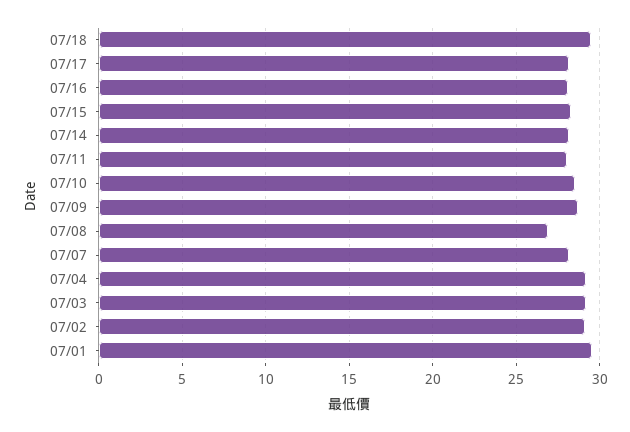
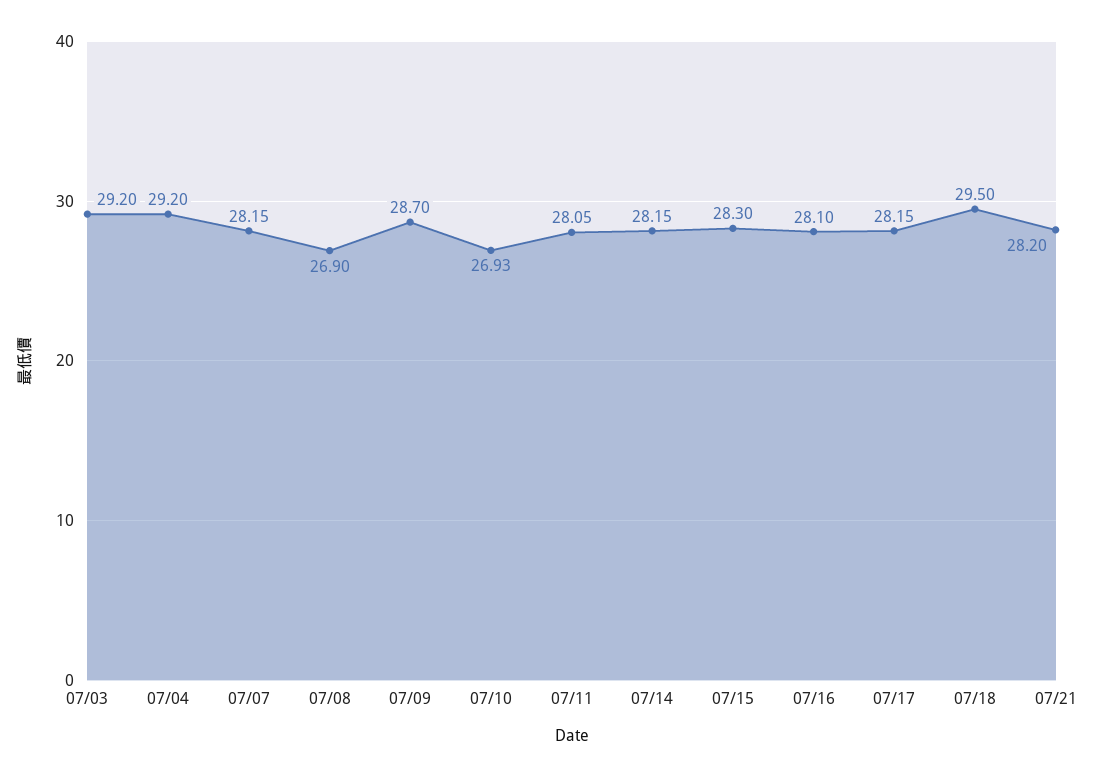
07/10: 28.5 -> 26.93
07/02: 29 -> none
07/01: 29.5 -> none
07/21: none -> 28.2

